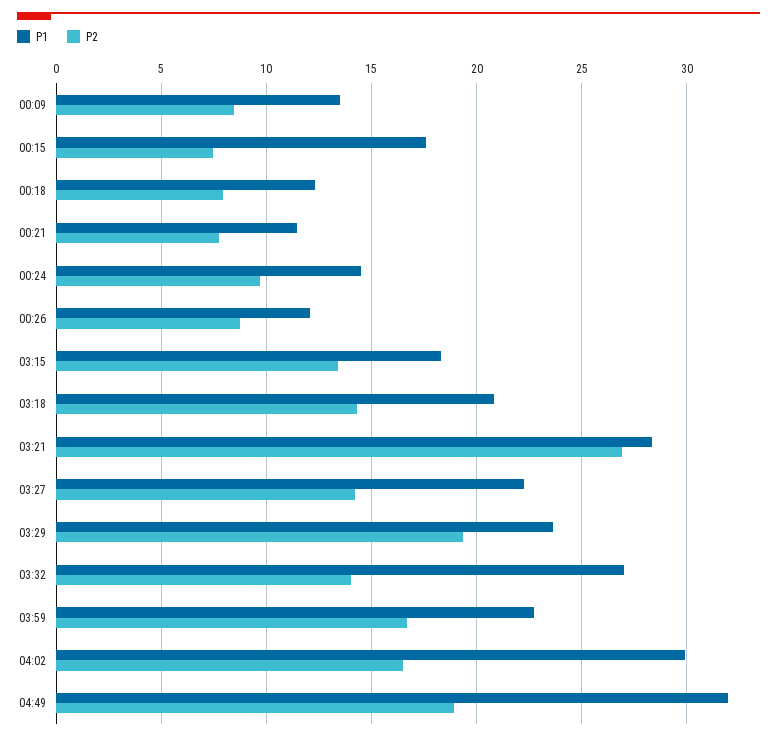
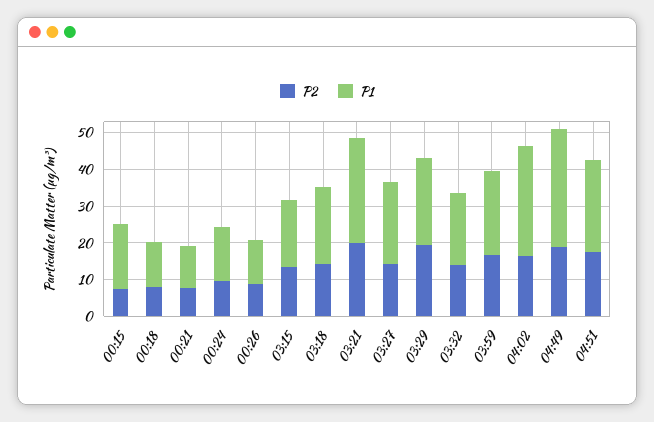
P1, 00:09: 13.5 -> none
P2, 00:09: 8.5 -> none
P2, 03:21: 27 -> 20
P1, 03:32: 27 -> 20
P2, 04:51: none -> 17.5
P1, 04:51: none -> 25

